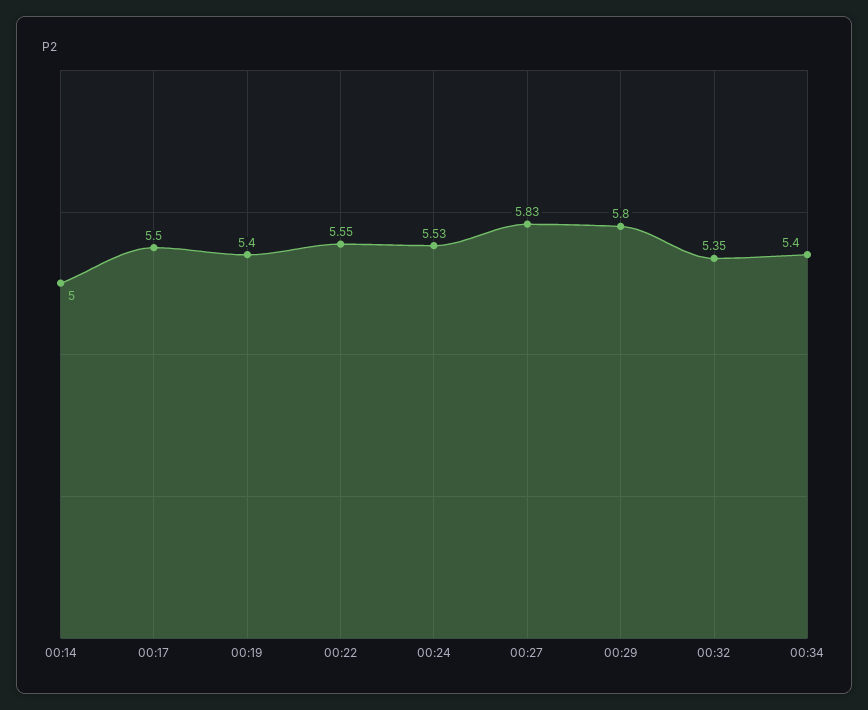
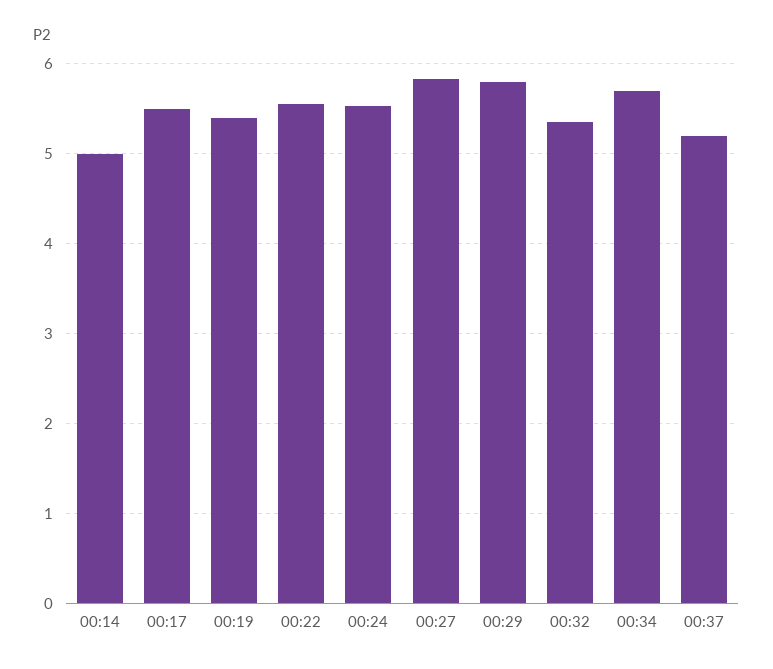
00:34: 5.4 -> 5.7
00:37: none -> 5.2

